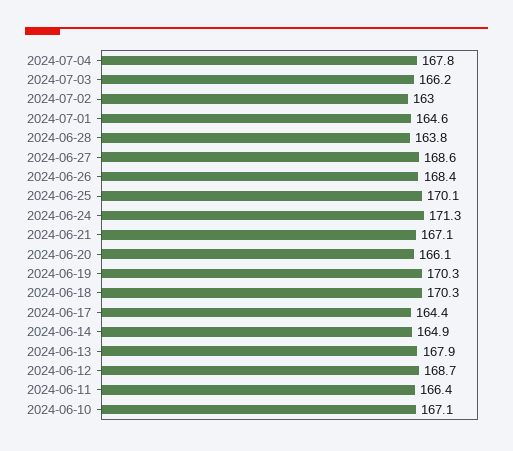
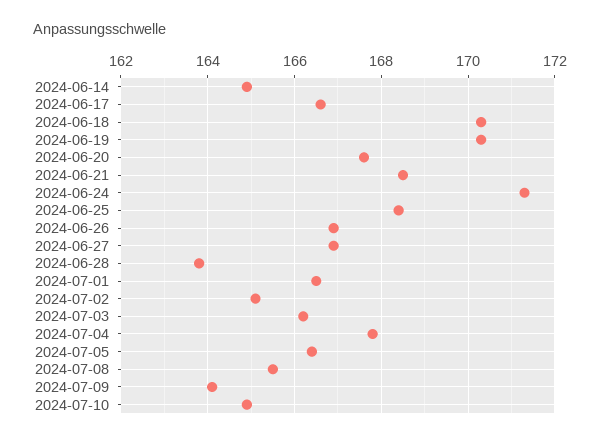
2024-07-02: 163 -> 165
2024-07-01: 164.6 -> 166.5
2024-06-27: 168.6 -> 167
2024-06-26: 168.4 -> 167
2024-06-25: 170.1 -> 168.5
2024-06-21: 167.1 -> 168.5
2024-06-20: 166.1 -> 167.5
2024-06-17: 164.4 -> 166.5
2024-06-13: 167.9 -> none
2024-06-12: 168.7 -> none
2024-06-11: 166.4 -> none
2024-06-10: 167.1 -> none
2024-07-05: none -> 166.5
2024-07-08: none -> 165.5
2024-07-09: none -> 164
2024-07-10: none -> 165

